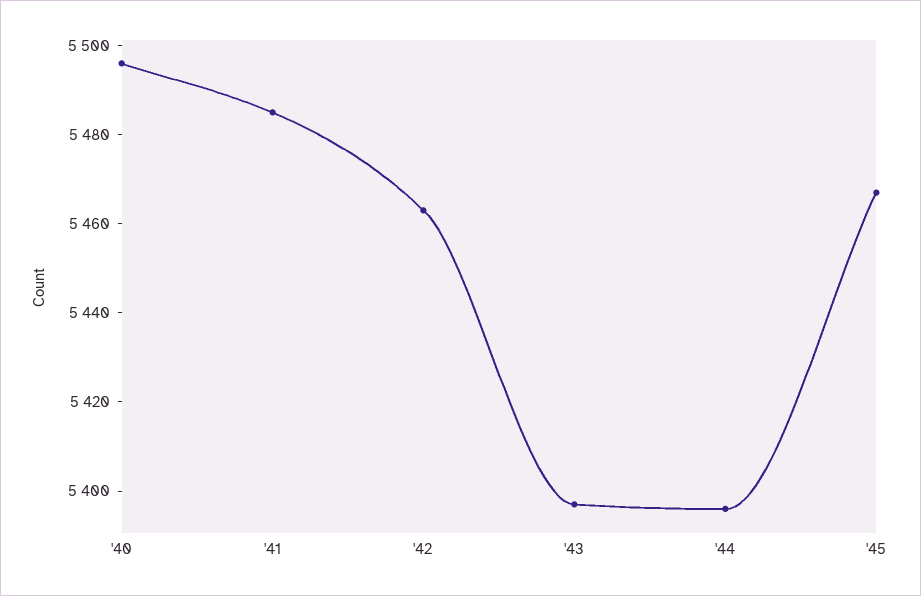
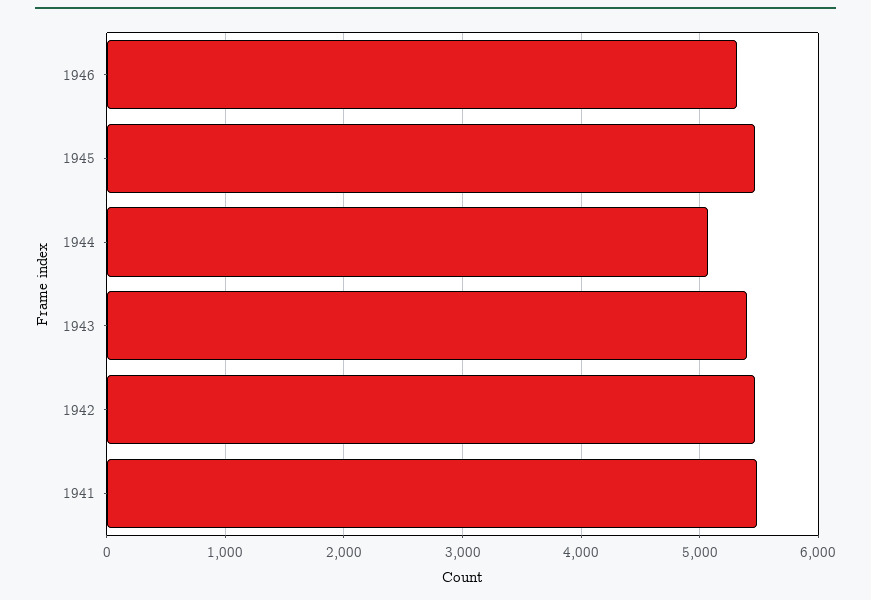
'40: 5495 -> none
'44: 5395 -> 5100
1946: none -> 5300

